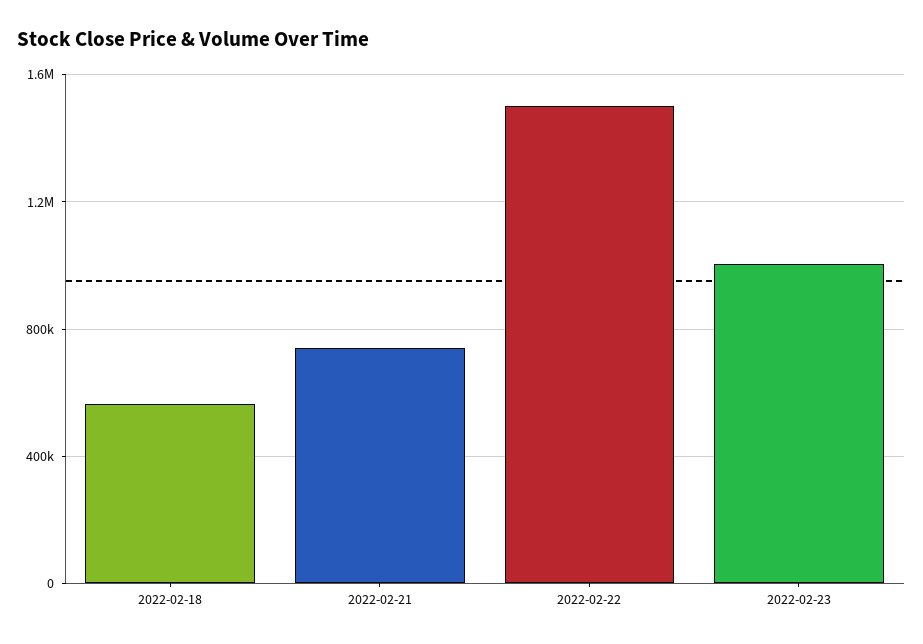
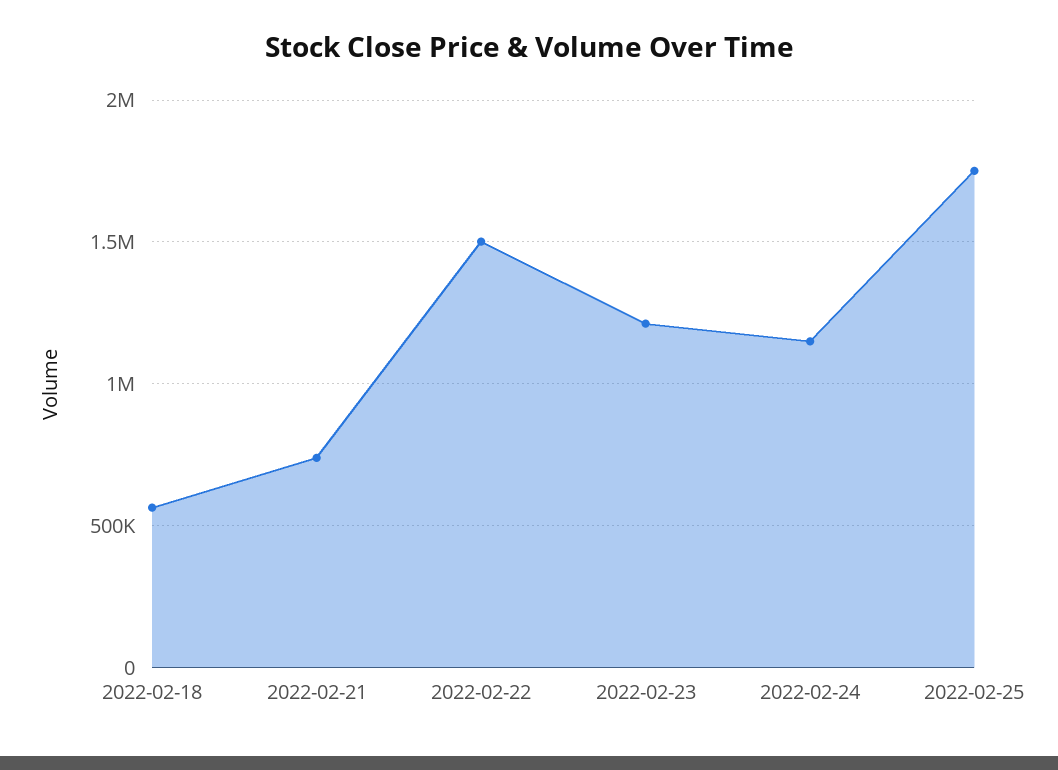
2022-02-23: 1000000 -> 1200000
2022-02-24: none -> 1150000
2022-02-25: none -> 1750000

